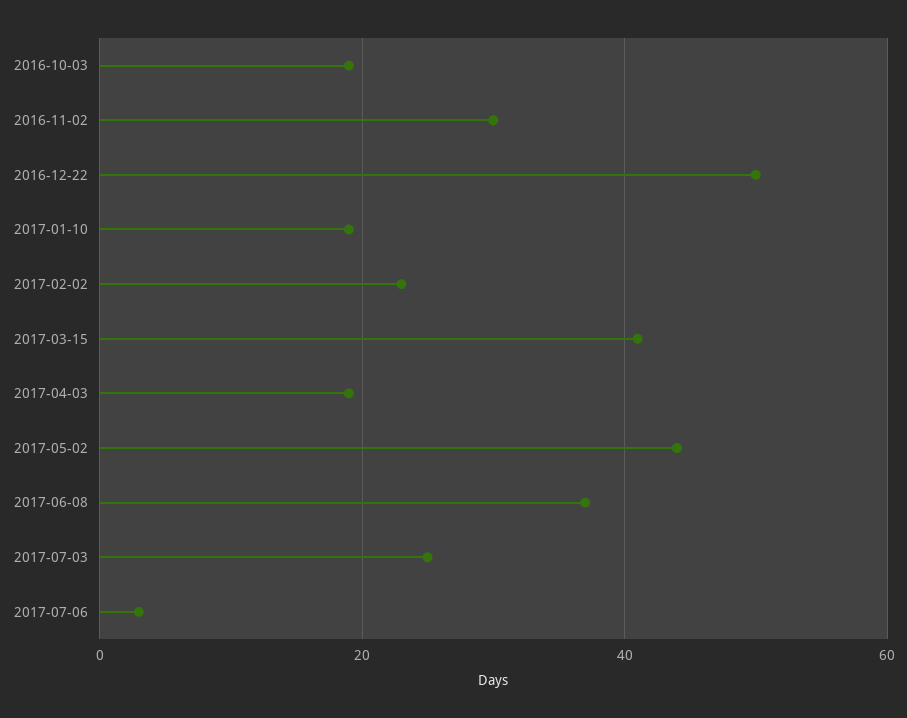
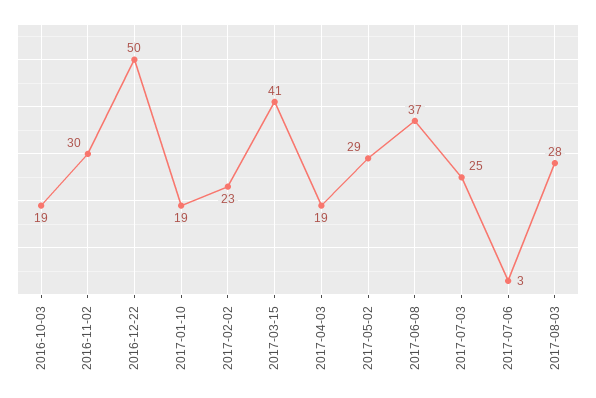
2017-05-02: 45 -> 29
2017-08-03: none -> 28

